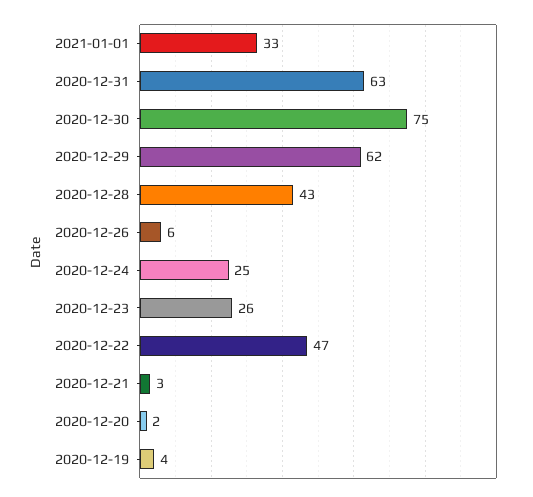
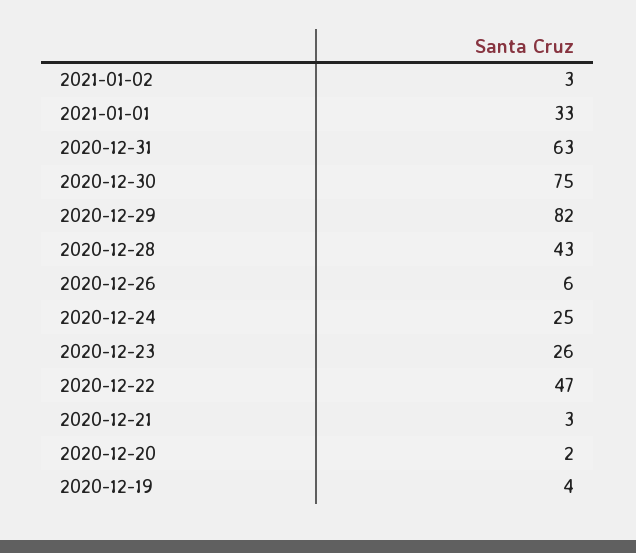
2020-12-29: 62 -> 82
2021-01-02: none -> 3

